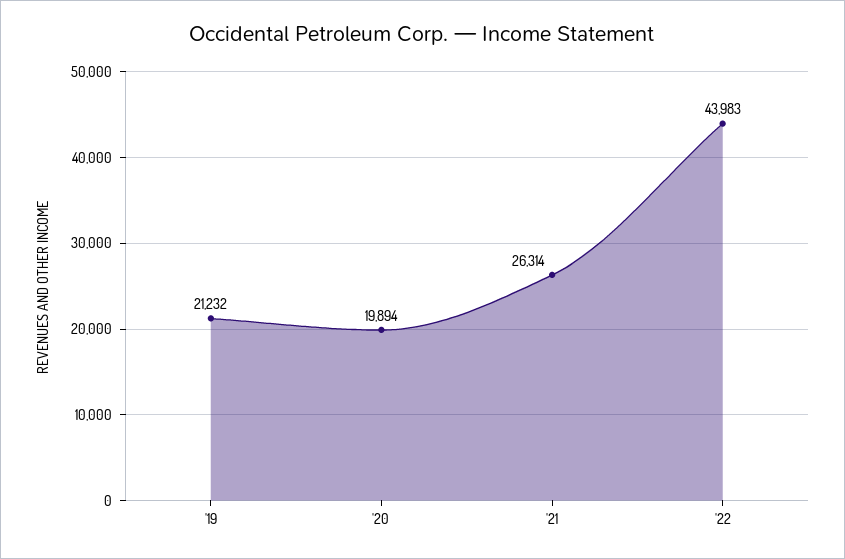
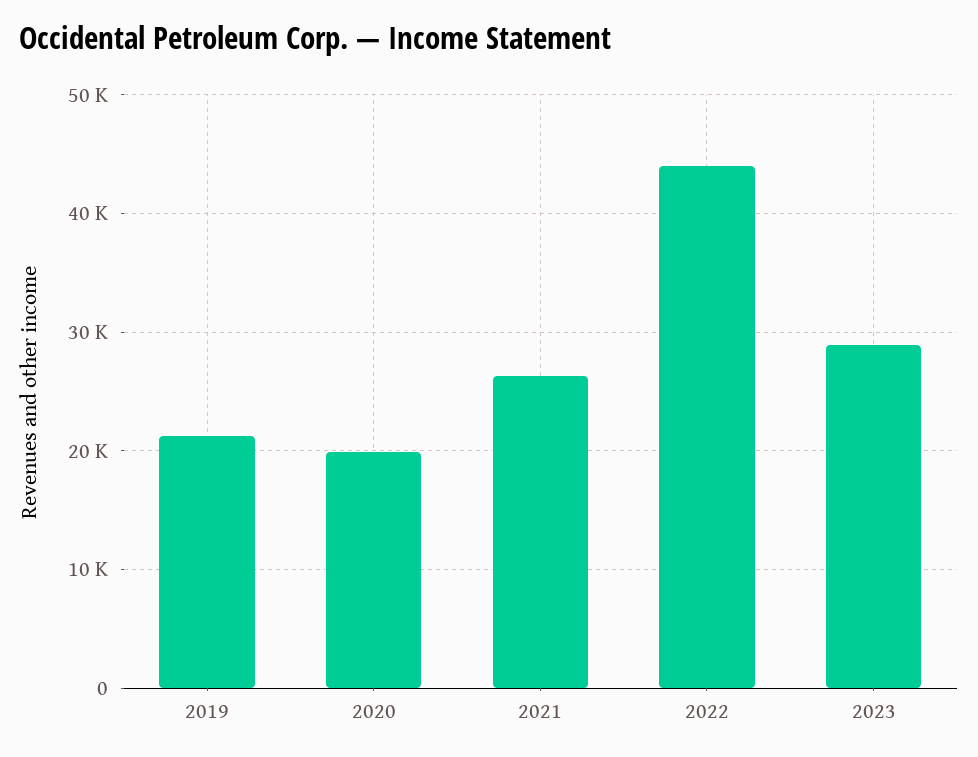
2023: none -> 29000

